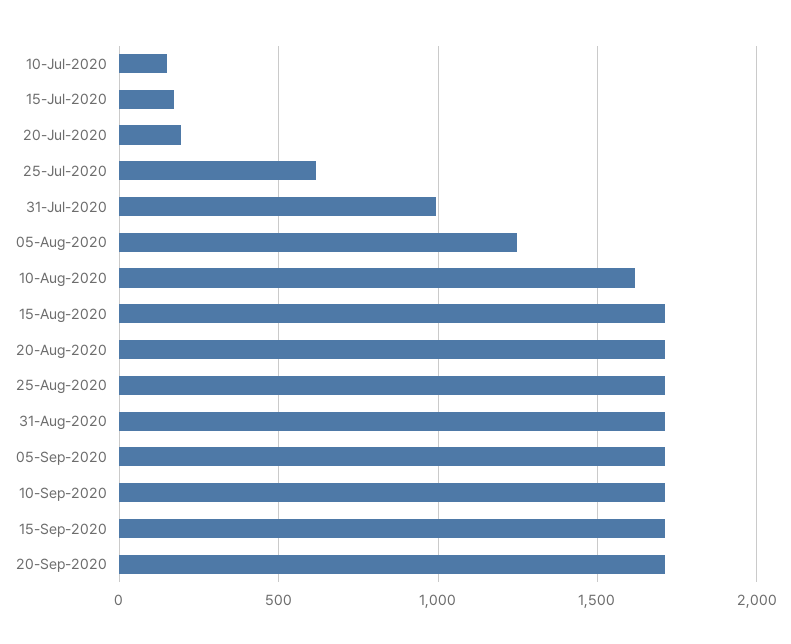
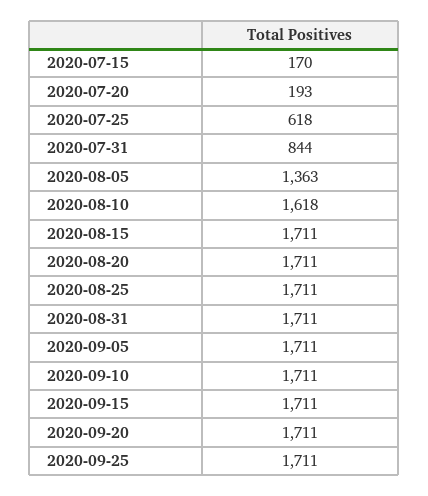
10-Jul-2020: 150 -> none
31-Jul-2020: 1000 -> 844
05-Aug-2020: 1250 -> 1363
2020-09-25: none -> 1711

